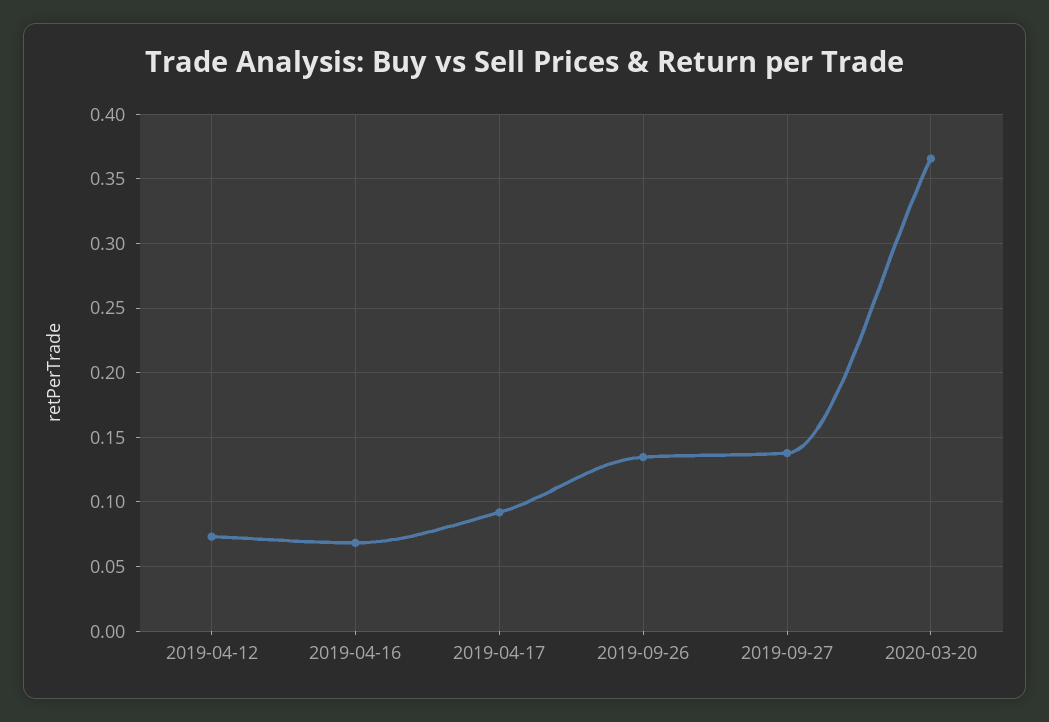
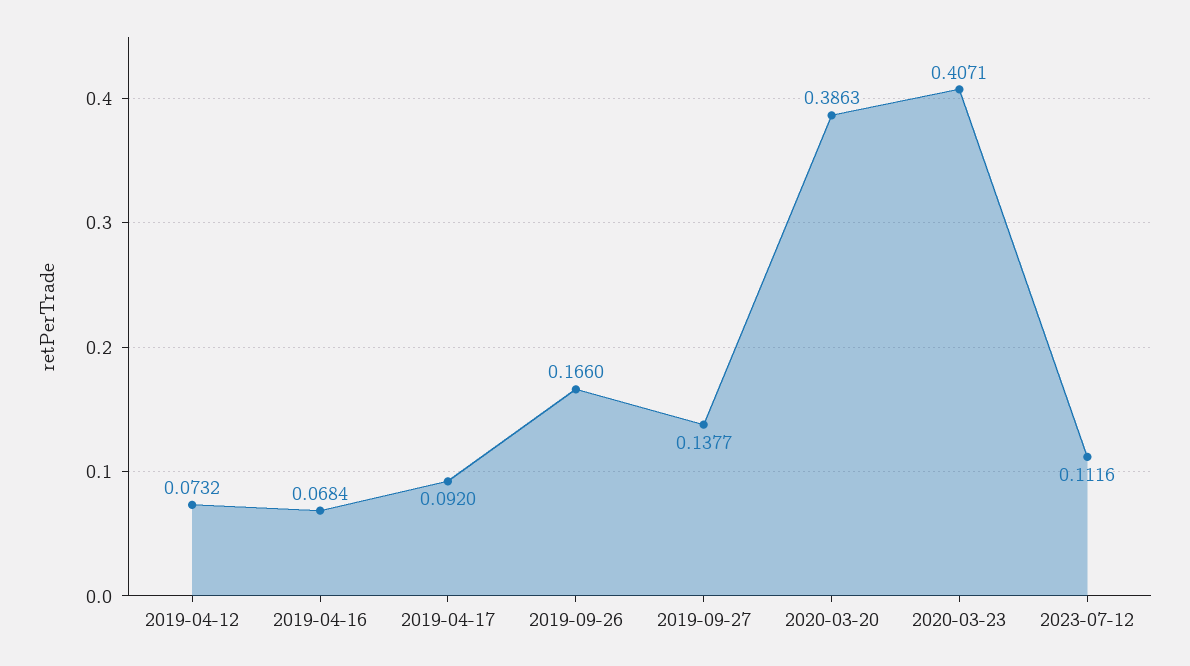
2019-09-26: 0.135 -> 0.166
2020-03-20: 0.365 -> 0.3863
2020-03-23: none -> 0.4071
2023-07-12: none -> 0.1116

